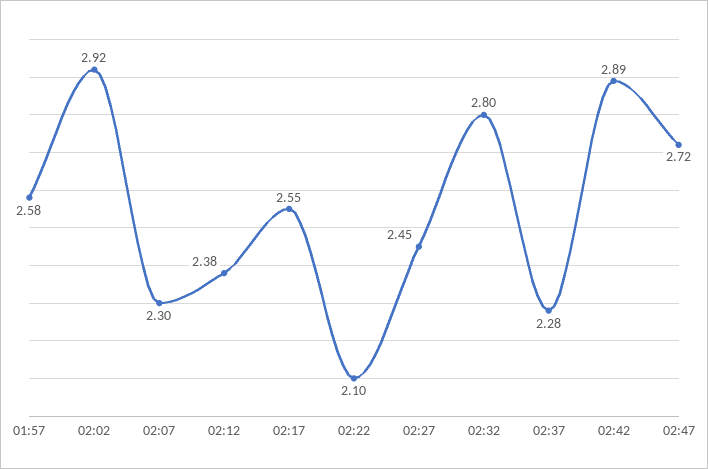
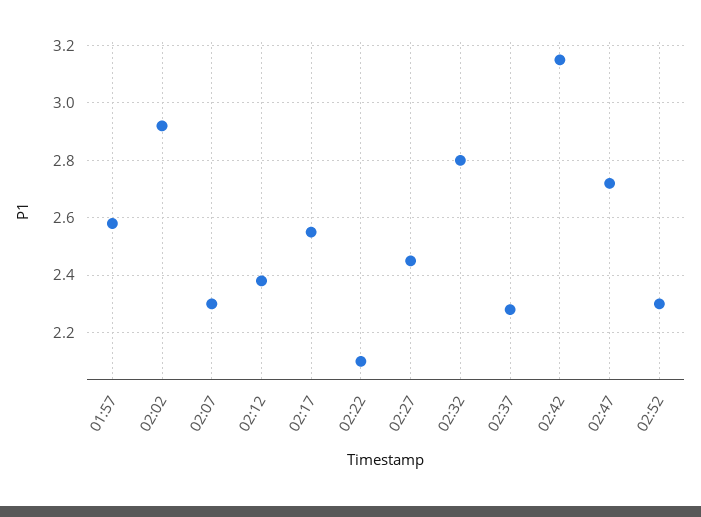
02:42: 2.89 -> 3.15
02:52: none -> 2.3

